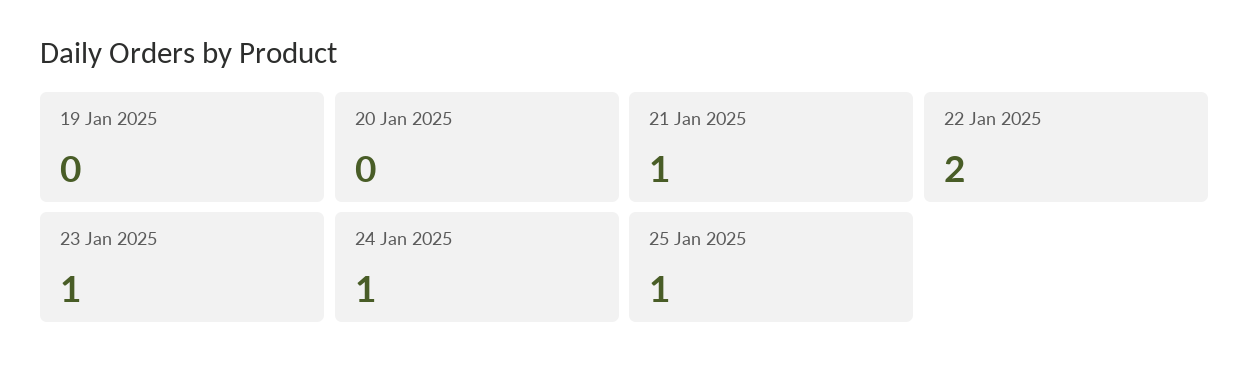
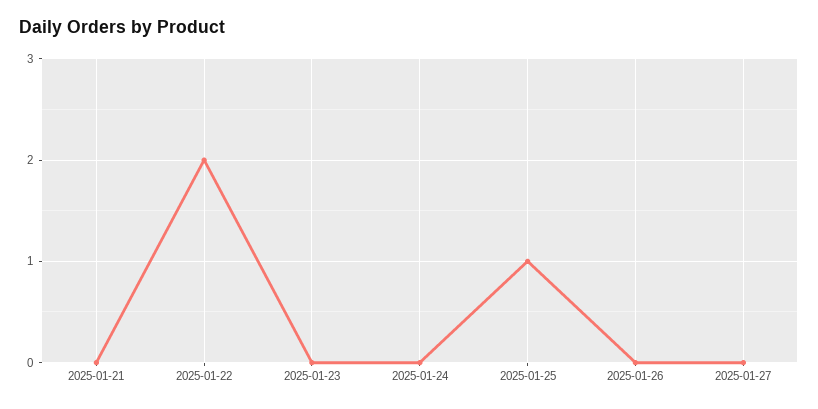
19 Jan 2025: 0 -> none
20 Jan 2025: 0 -> none
21 Jan 2025: 1 -> 0
23 Jan 2025: 1 -> 0
24 Jan 2025: 1 -> 0
2025-01-26: none -> 0
2025-01-27: none -> 0

